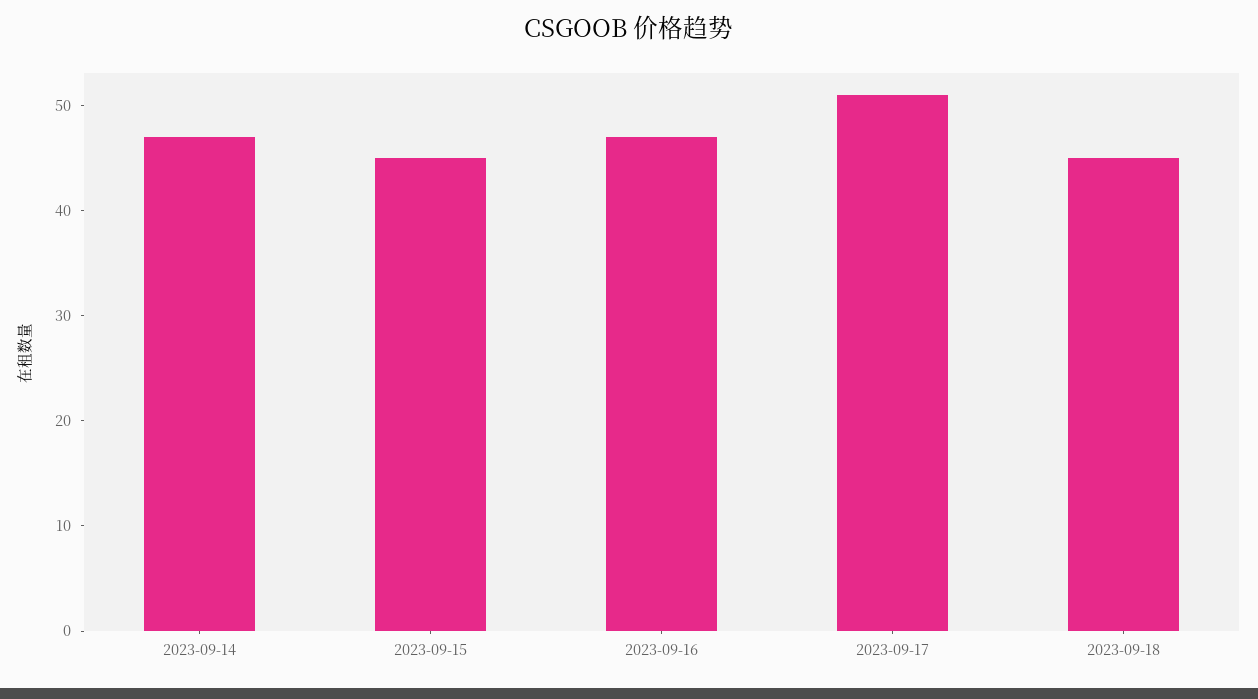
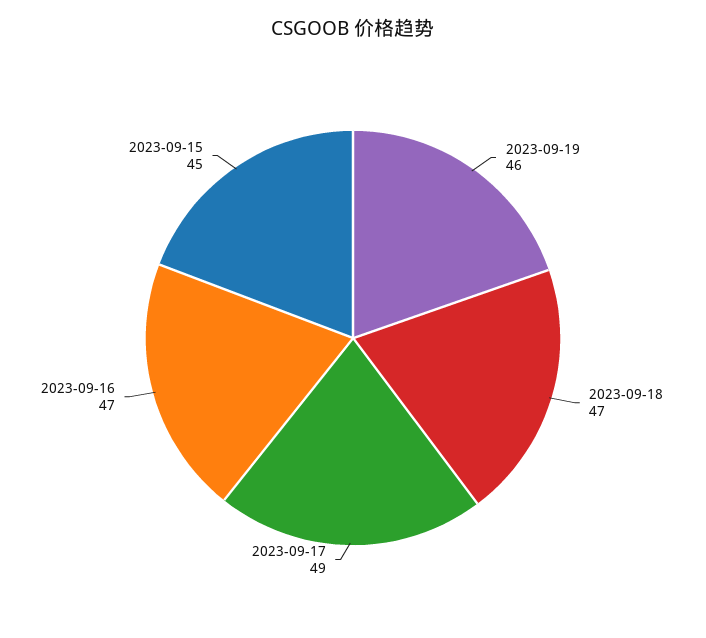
2023-09-14: 47 -> none
2023-09-17: 51 -> 49
2023-09-18: 45 -> 47
2023-09-19: none -> 46

